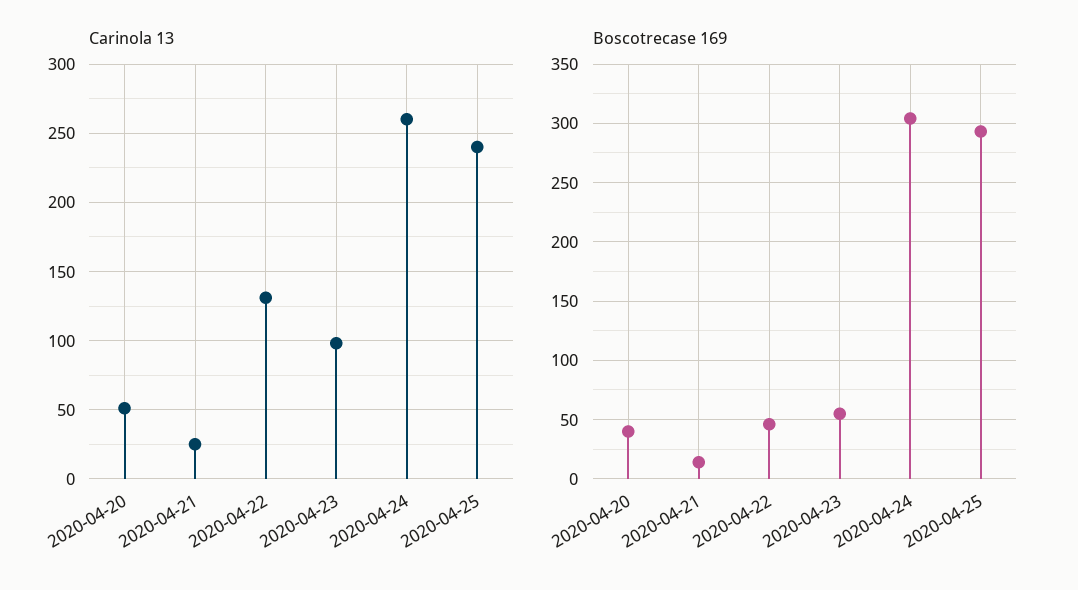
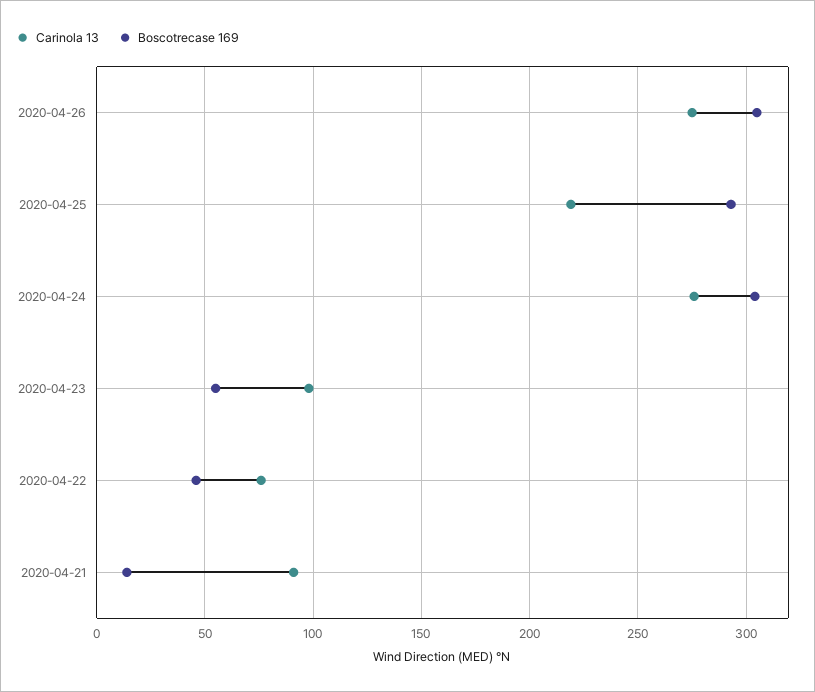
Carinola 13, 2020-04-20: 50 -> none
Carinola 13, 2020-04-21: 25 -> 90
Carinola 13, 2020-04-22: 130 -> 75
Carinola 13, 2020-04-24: 260 -> 275
Carinola 13, 2020-04-25: 240 -> 220
Boscotrecase 169, 2020-04-20: 40 -> none
Carinola 13, 2020-04-26: none -> 275
Boscotrecase 169, 2020-04-26: none -> 305

